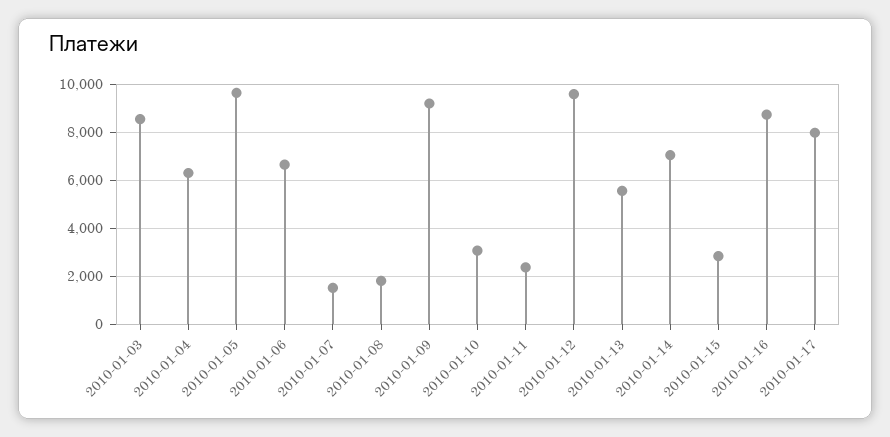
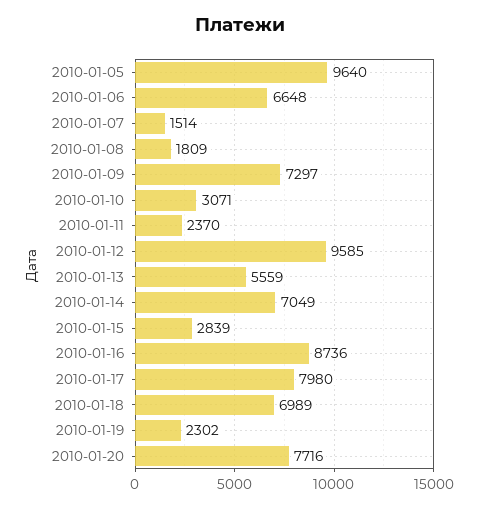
2010-01-03: 8500 -> none
2010-01-04: 6250 -> none
2010-01-09: 9250 -> 7297
2010-01-18: none -> 6989
2010-01-19: none -> 2302
2010-01-20: none -> 7716

